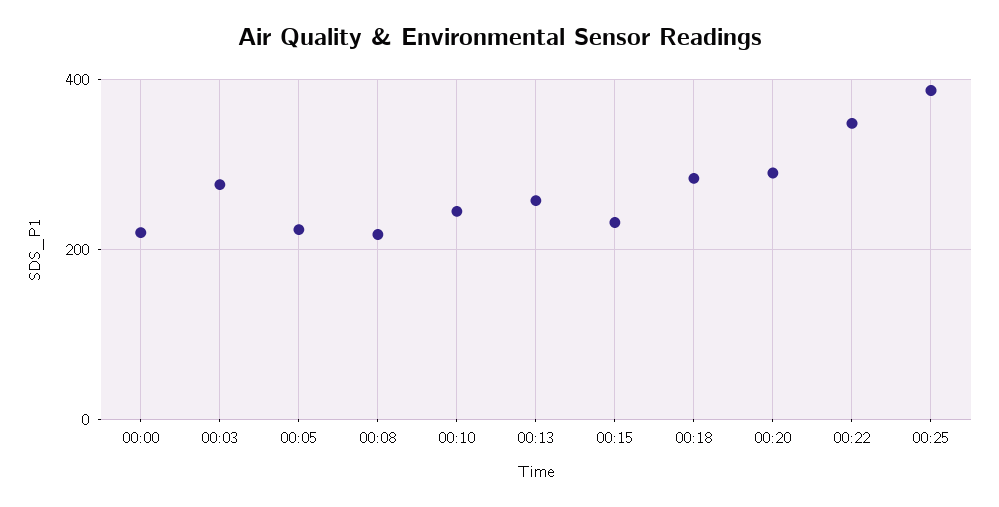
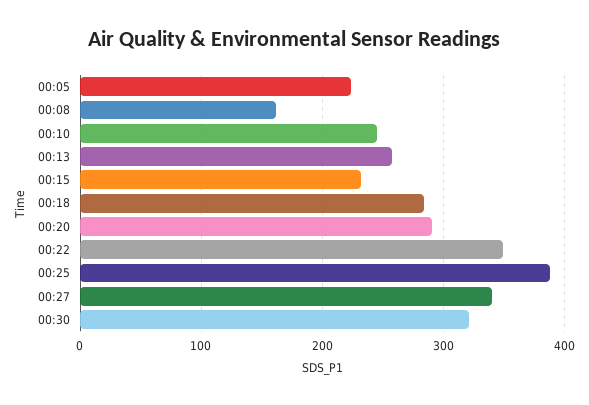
00:00: 220 -> none
00:03: 280 -> none
00:08: 220 -> 160
00:27: none -> 340
00:30: none -> 320

